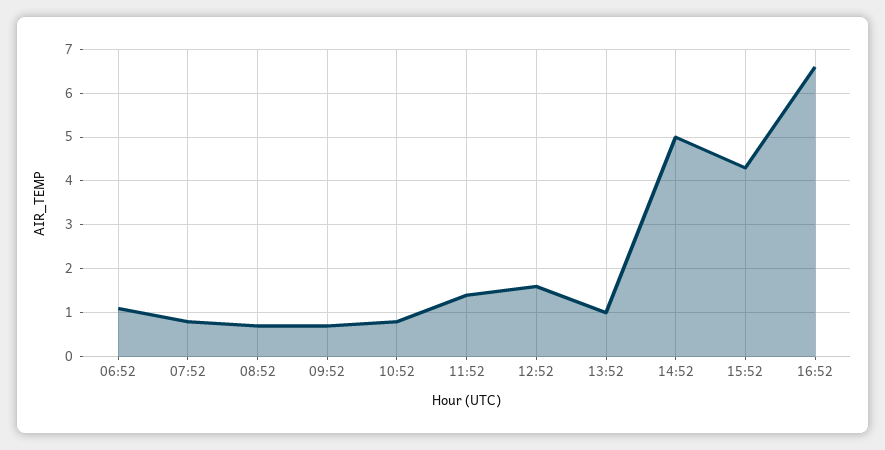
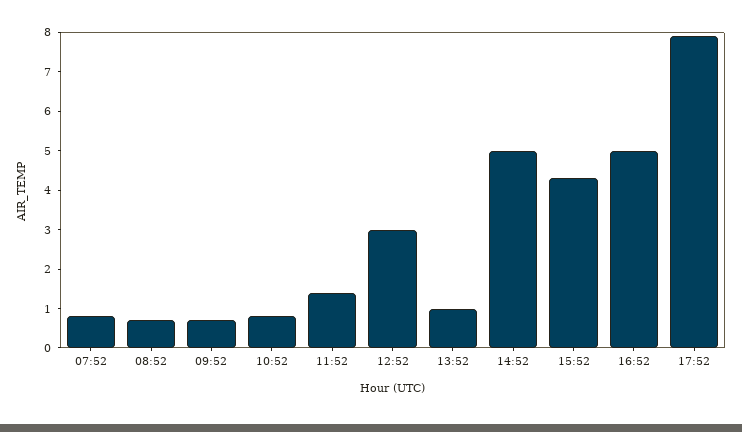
06:52: 1 -> none
12:52: 1.5 -> 3
16:52: 6.5 -> 5
17:52: none -> 8

